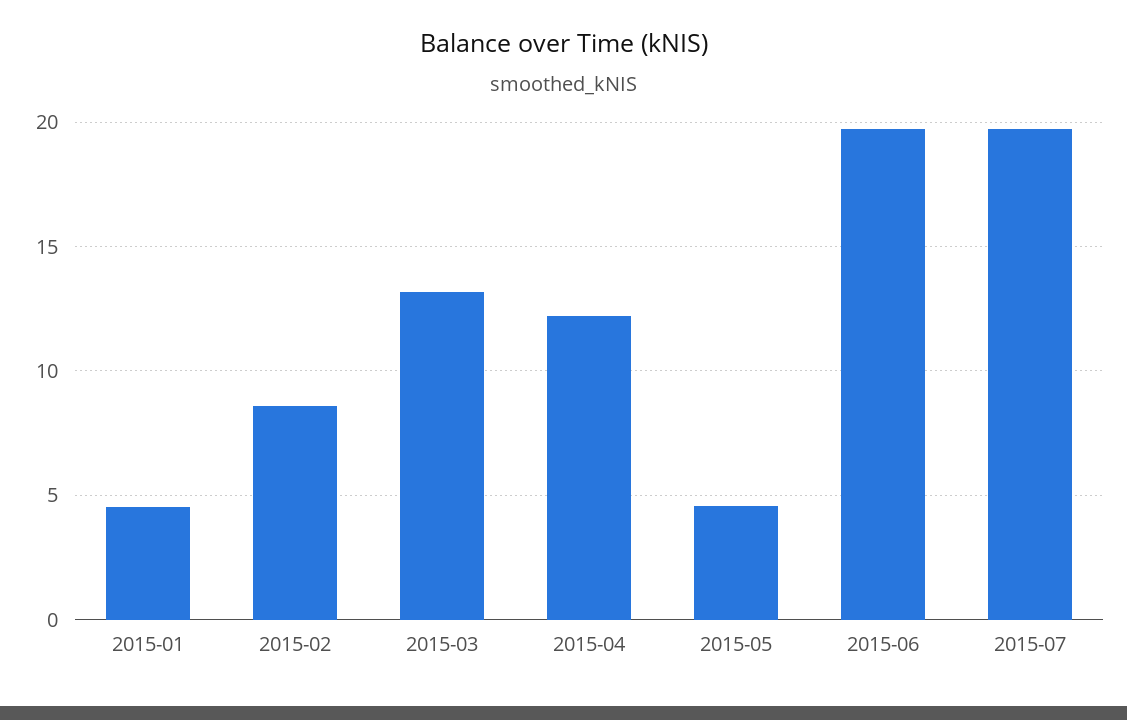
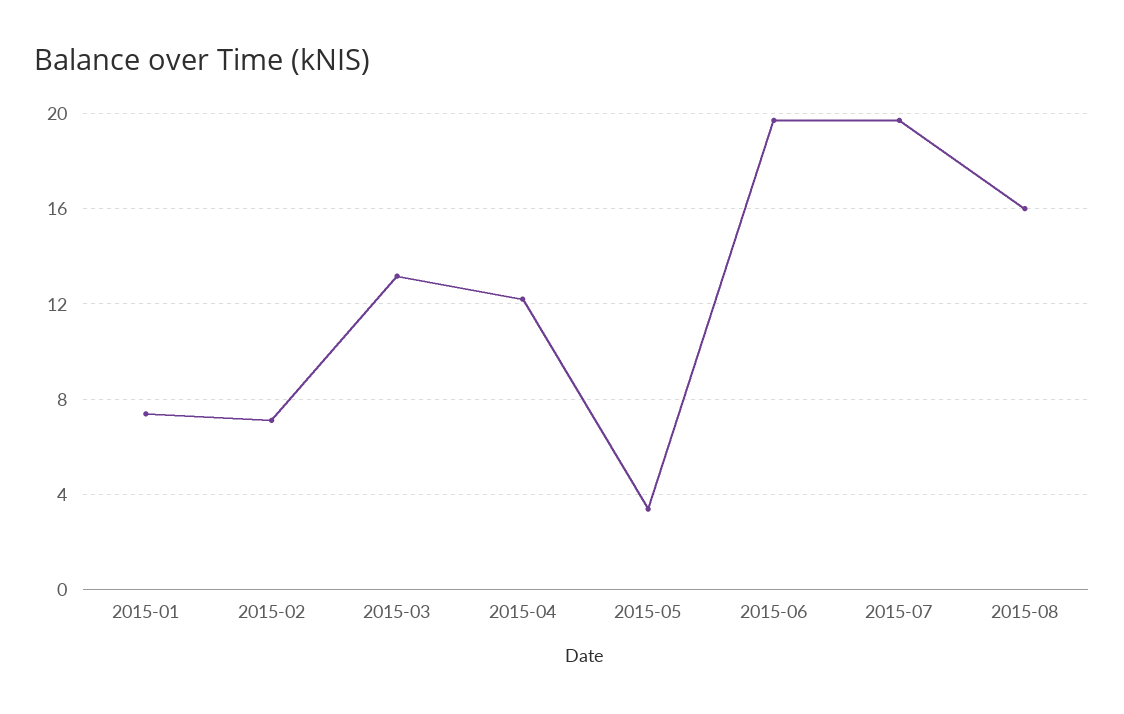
2015-01: 4.5 -> 7.5
2015-02: 8.5 -> 7
2015-05: 4.5 -> 3.5
2015-08: none -> 16

